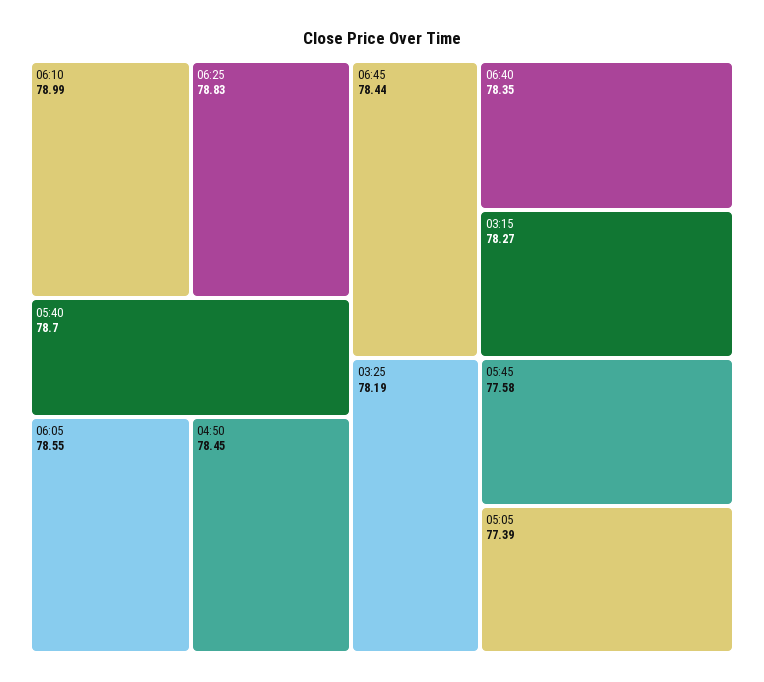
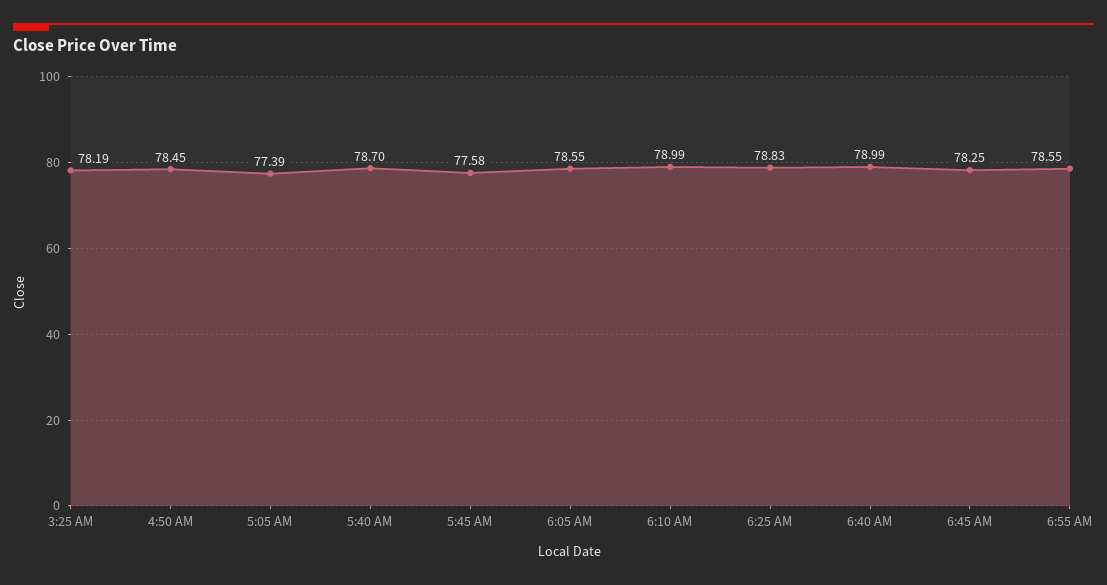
06:45: 78.44 -> 78.25
06:40: 78.35 -> 78.99
03:15: 78.27 -> none
6:55 AM: none -> 78.55

